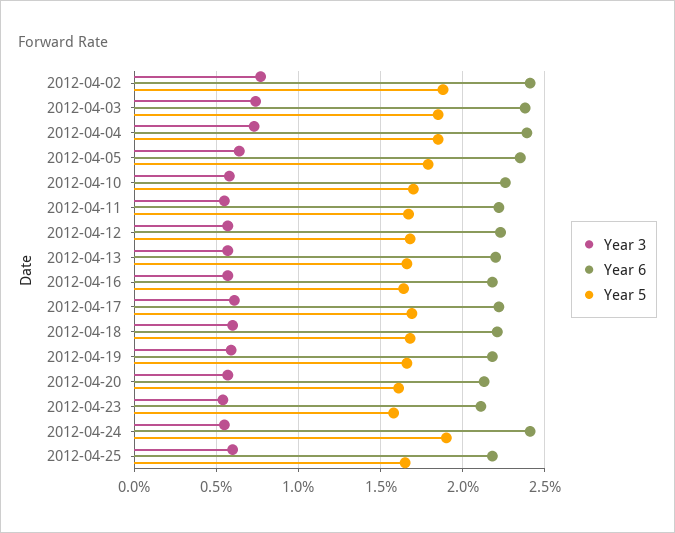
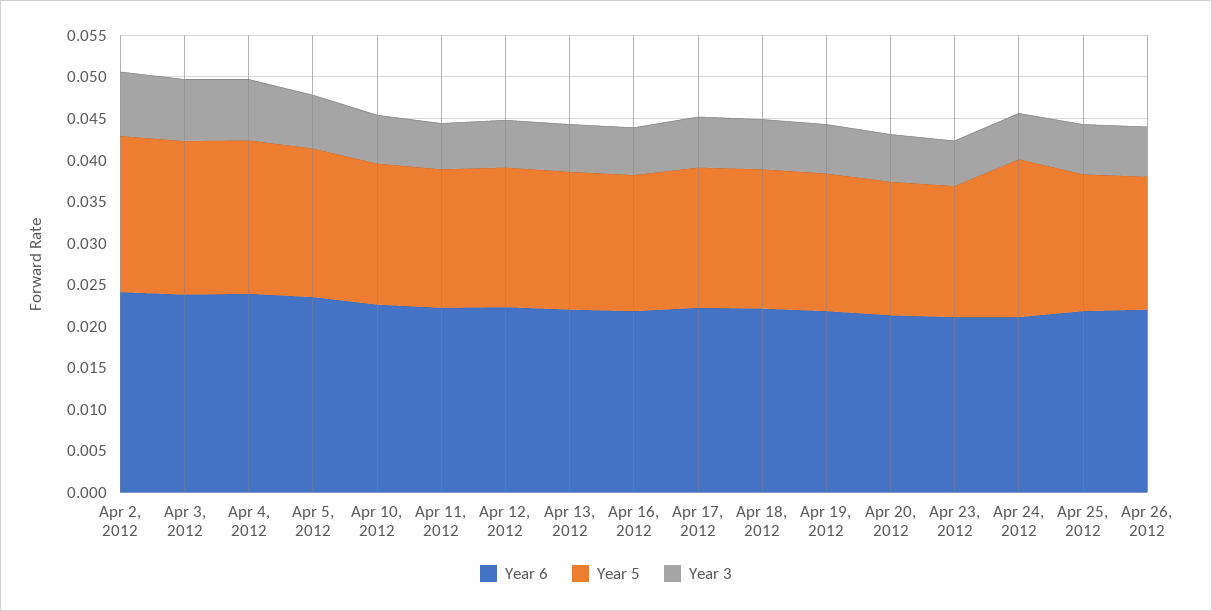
Year 6, 2012-04-24: 0.024 -> 0.021
Year 6, Apr 26, 2012: none -> 0.022
Year 5, Apr 26, 2012: none -> 0.016
Year 3, Apr 26, 2012: none -> 0.006

